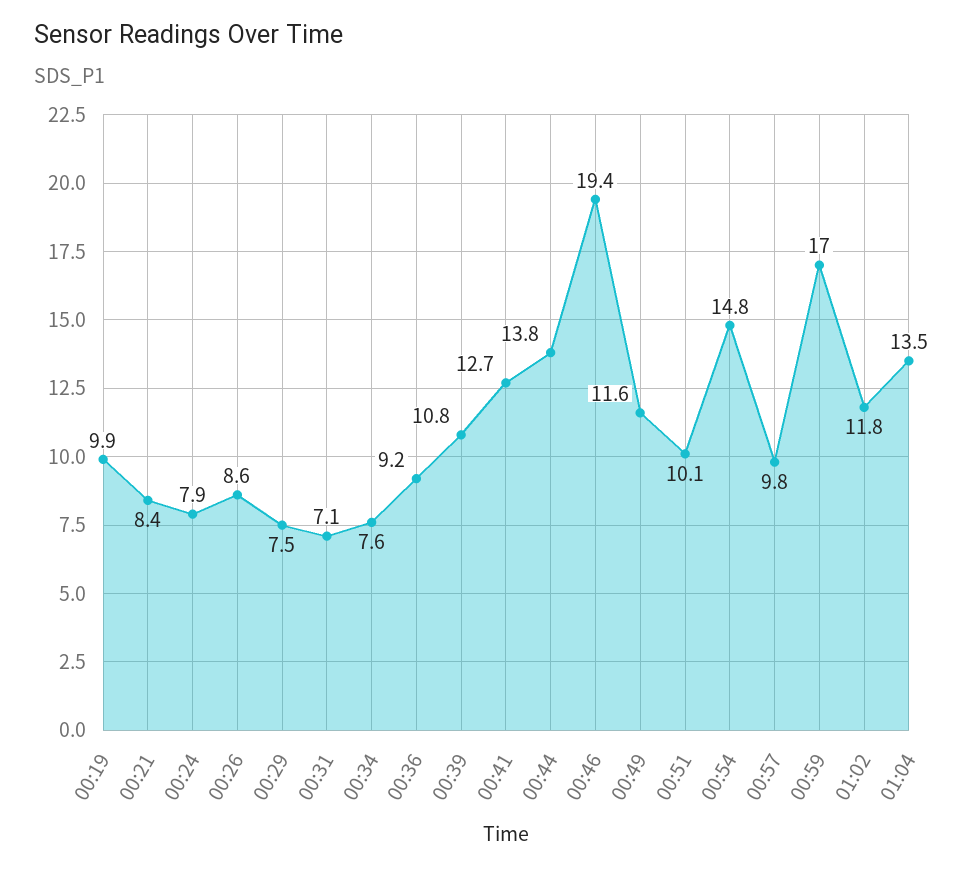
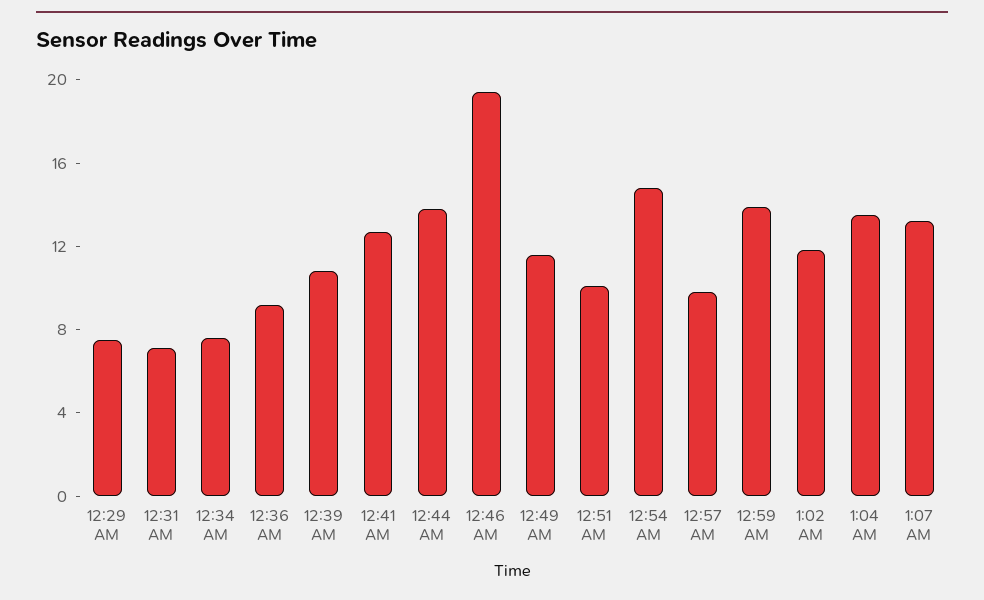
00:19: 9.9 -> none
00:21: 8.4 -> none
00:24: 7.9 -> none
00:26: 8.6 -> none
00:59: 17 -> 14
1:07 AM: none -> 13

